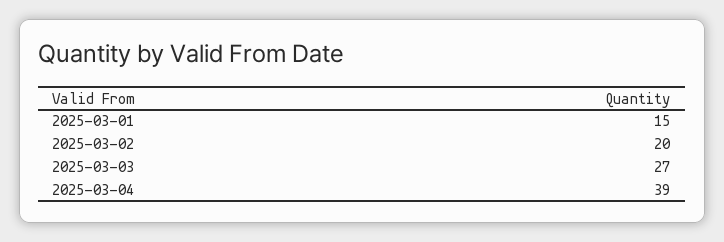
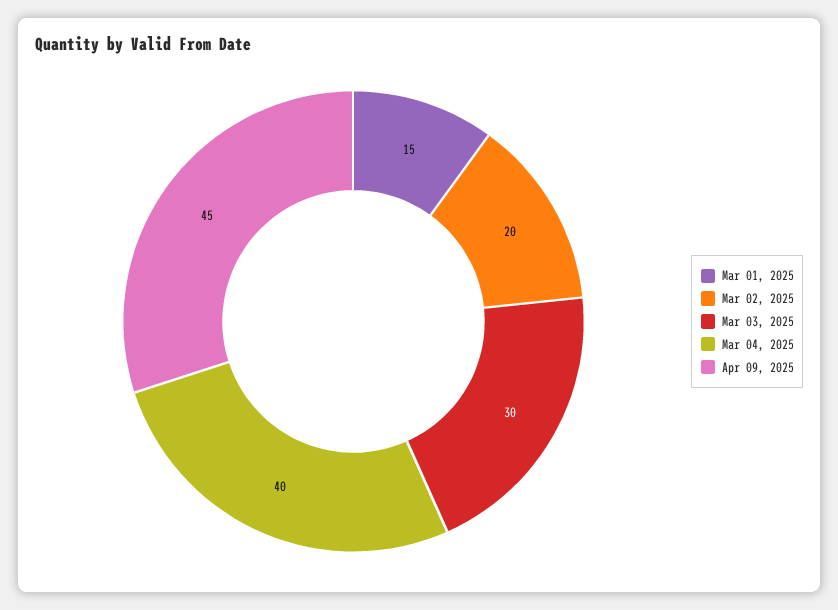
2025-03-03: 27 -> 30
2025-03-04: 39 -> 40
Apr 09, 2025: none -> 45

